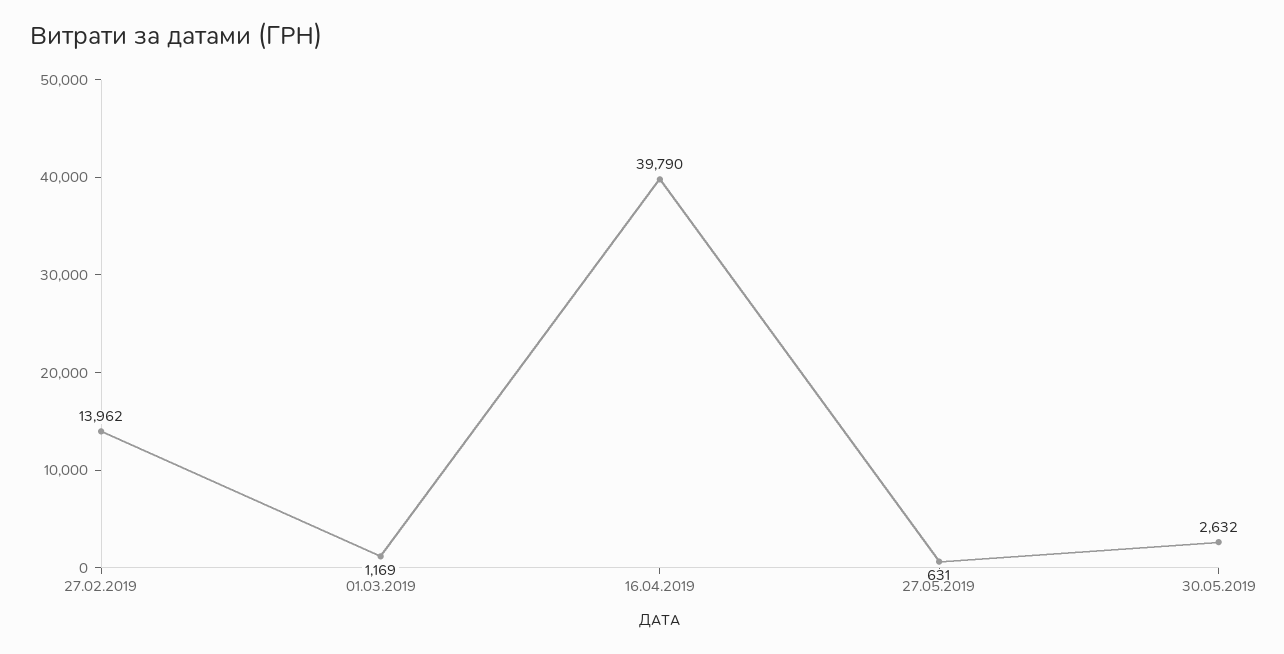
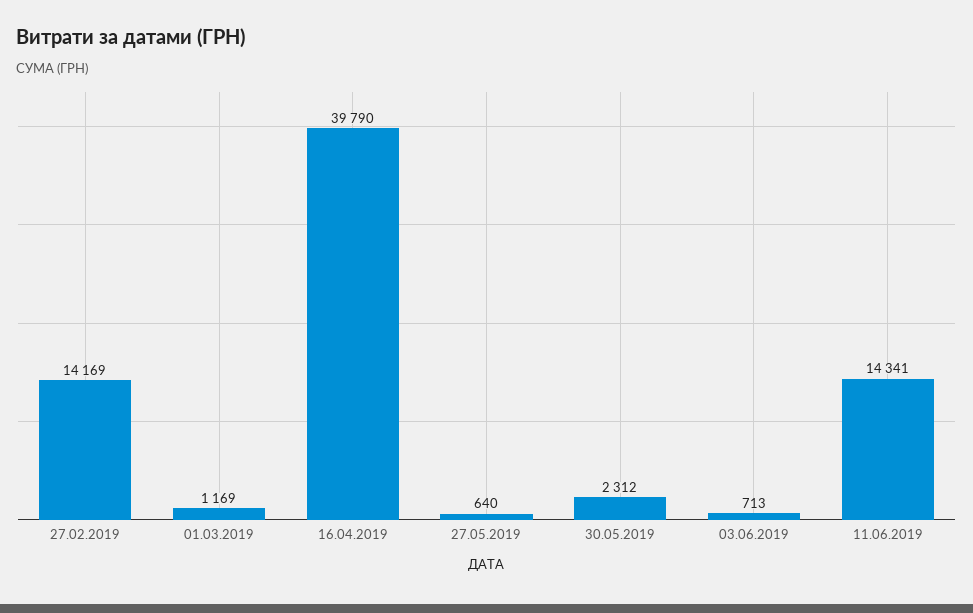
27.02.2019: 13962 -> 14169
27.05.2019: 631 -> 640
30.05.2019: 2632 -> 2312
03.06.2019: none -> 713
11.06.2019: none -> 14341

